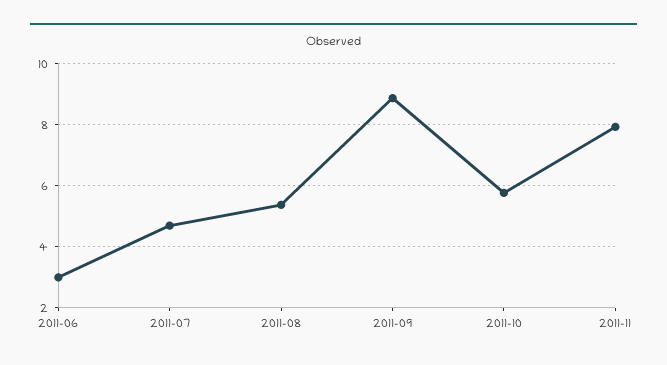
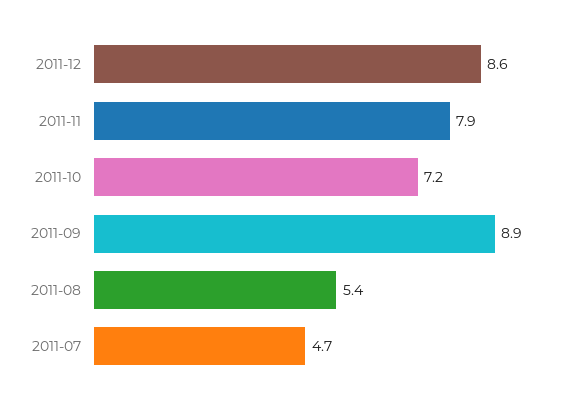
2011-06: 3 -> none
2011-10: 5.8 -> 7.2
2011-12: none -> 8.6

